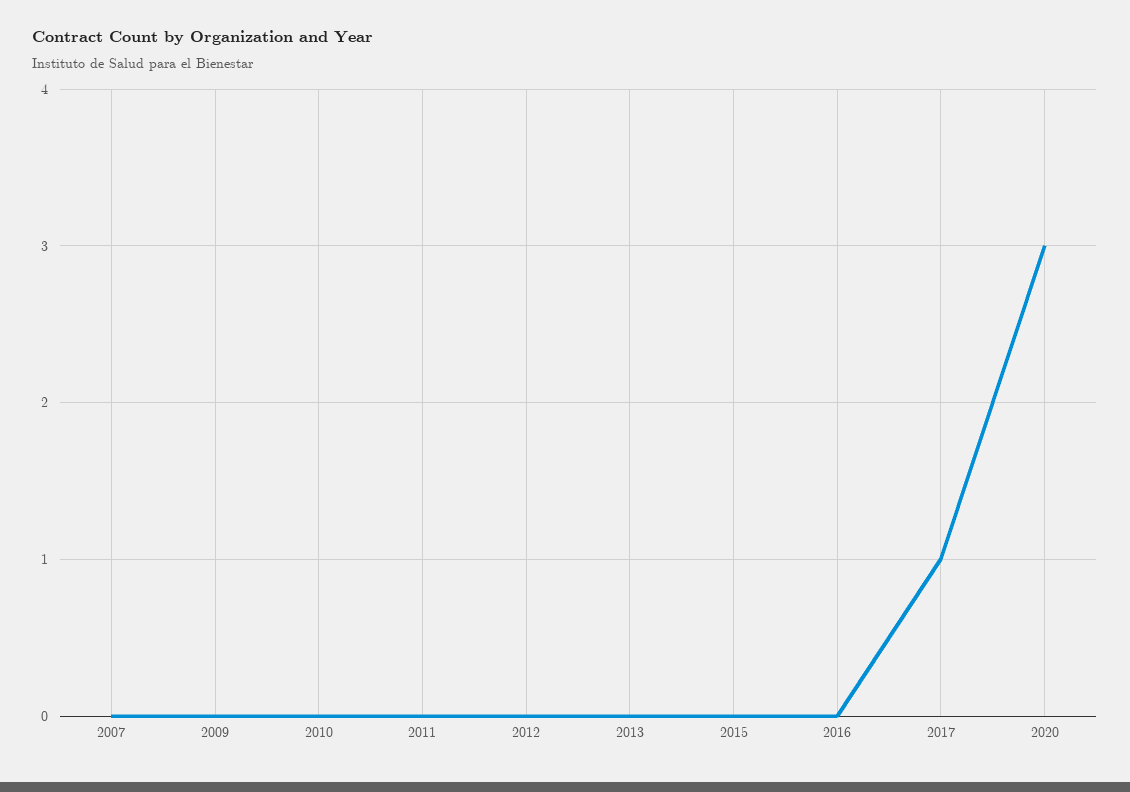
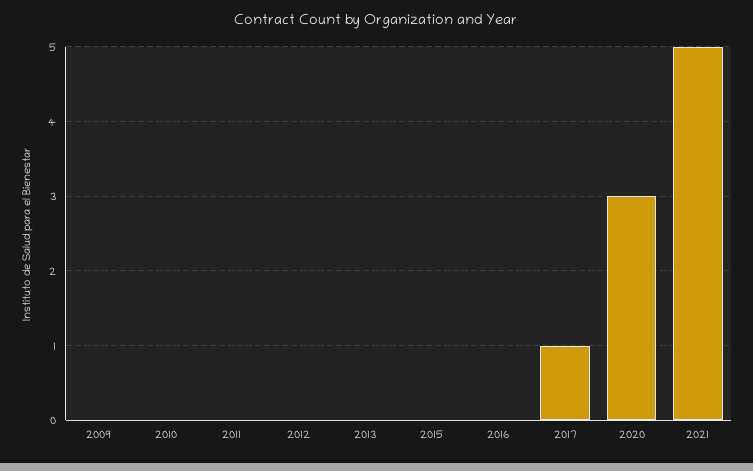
2007: 0 -> none
2021: none -> 5

